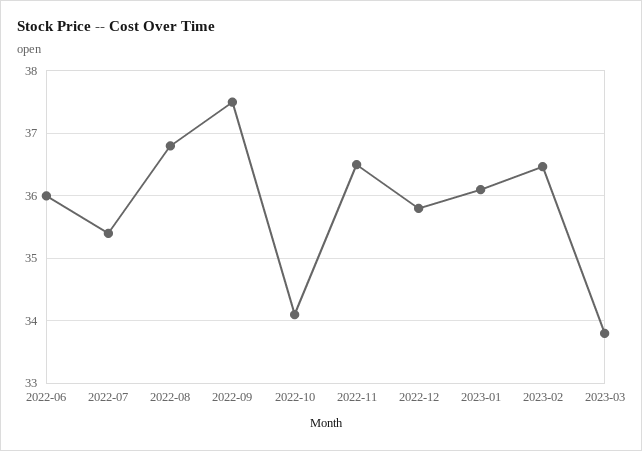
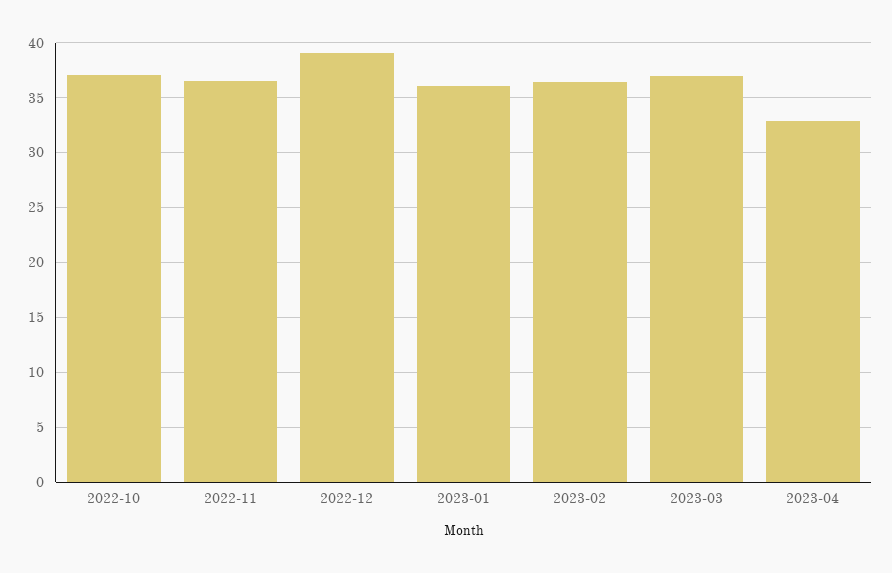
2022-06: 36 -> none
2022-07: 35.4 -> none
2022-08: 36.8 -> none
2022-09: 37.5 -> none
2022-10: 34.1 -> 37
2022-12: 35.8 -> 39
2023-03: 33.8 -> 37
2023-04: none -> 33

